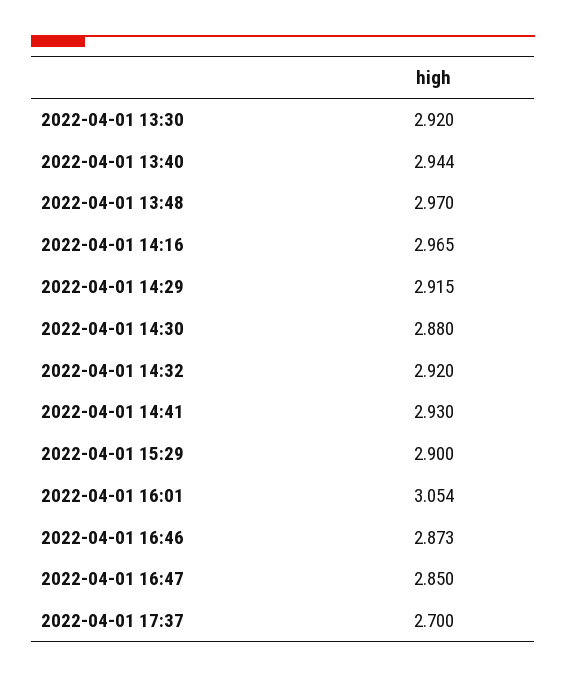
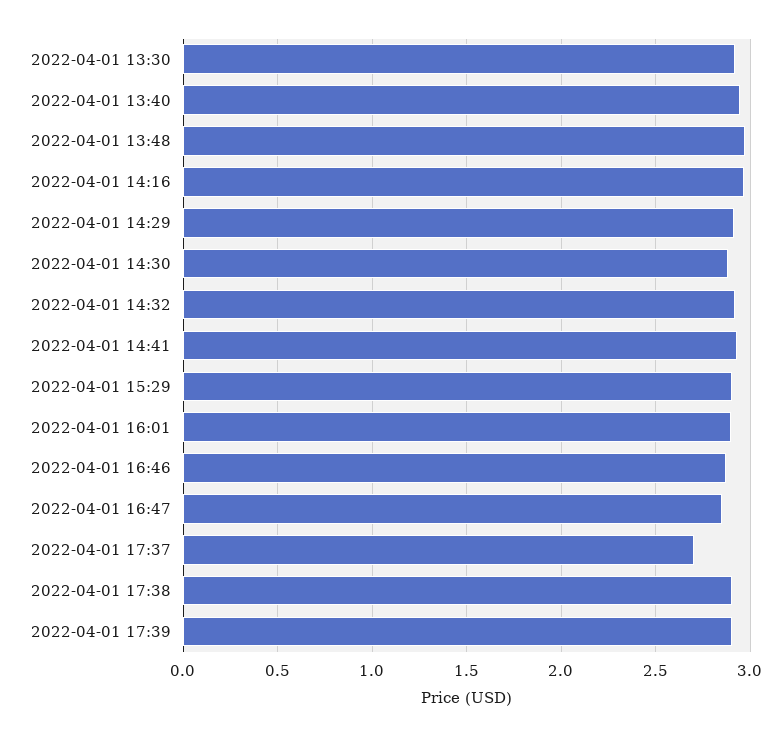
2022-04-01 16:01: 3.054 -> 2.9
2022-04-01 17:38: none -> 2.9
2022-04-01 17:39: none -> 2.9

